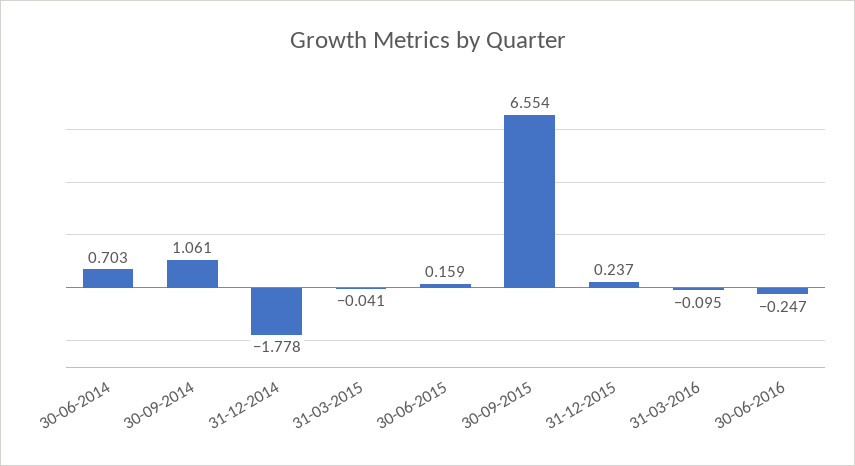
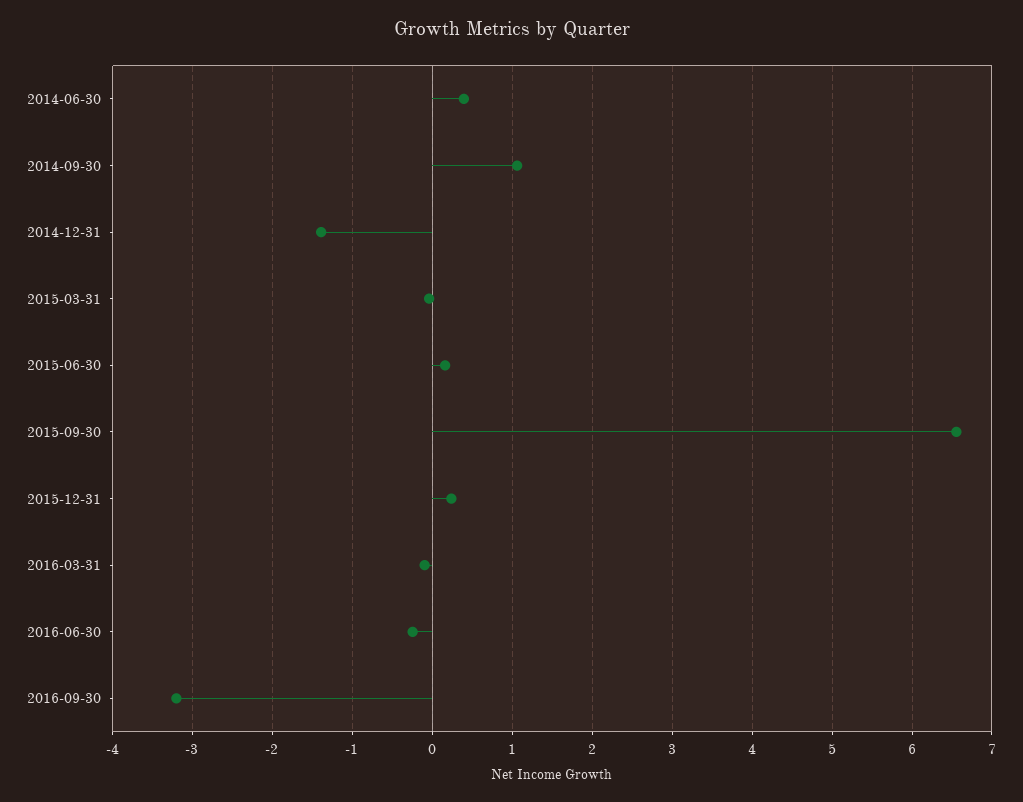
30-06-2014: 0.703 -> 0.4
31-12-2014: -1.778 -> -1.4
2016-09-30: none -> -3.2

